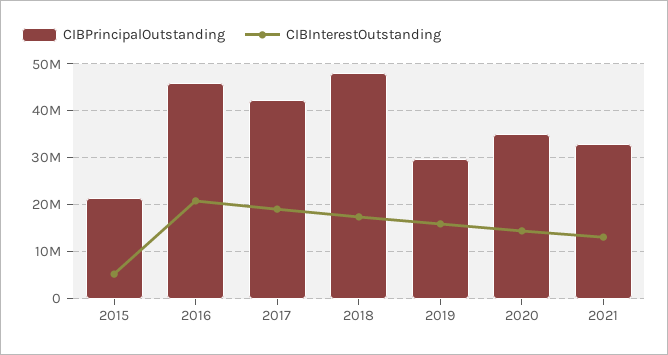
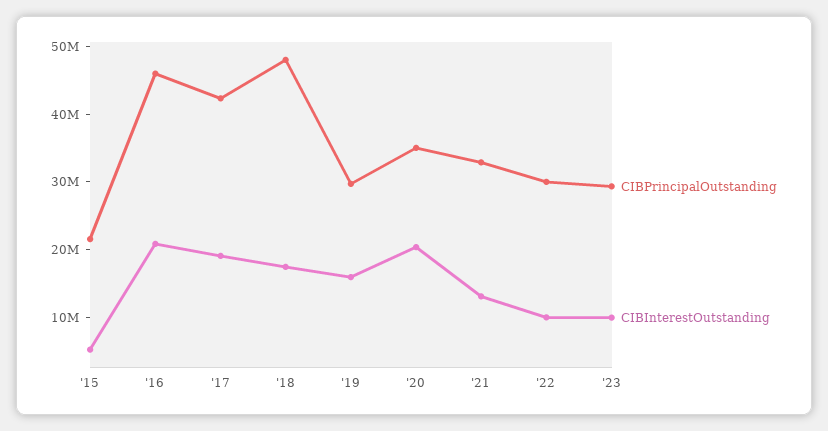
CIBInterestOutstanding, 2020: 14000000 -> 20000000
CIBPrincipalOutstanding, '22: none -> 30000000
CIBInterestOutstanding, '22: none -> 10000000
CIBPrincipalOutstanding, '23: none -> 30000000
CIBInterestOutstanding, '23: none -> 10000000

